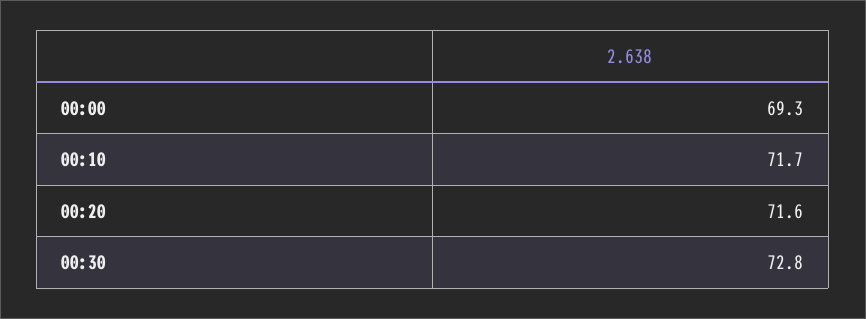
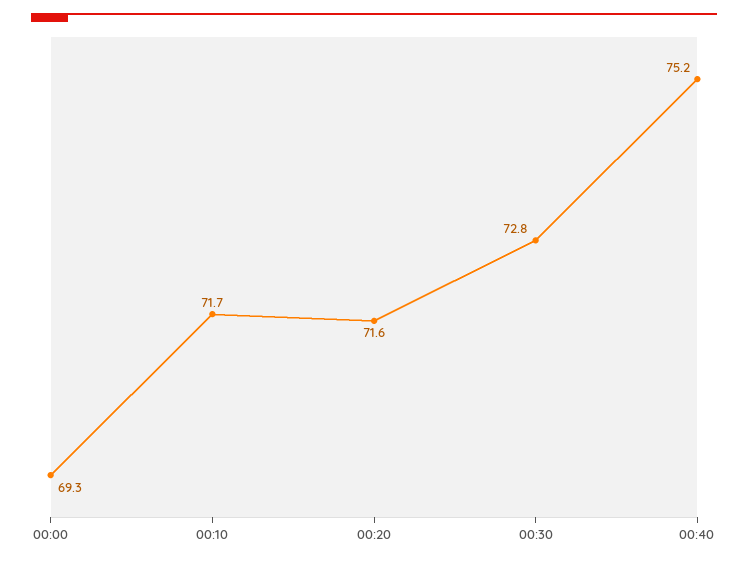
00:40: none -> 75.2

